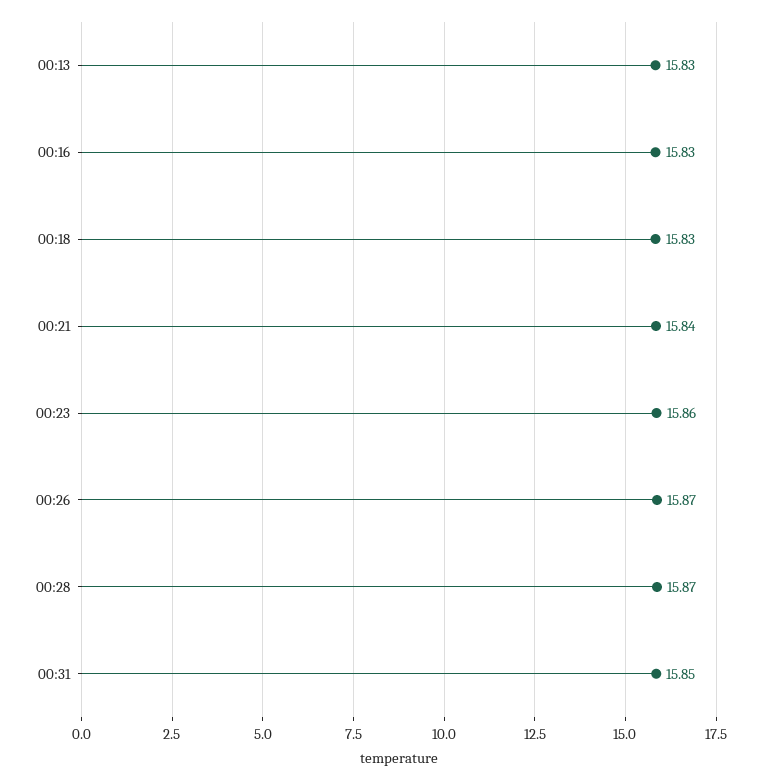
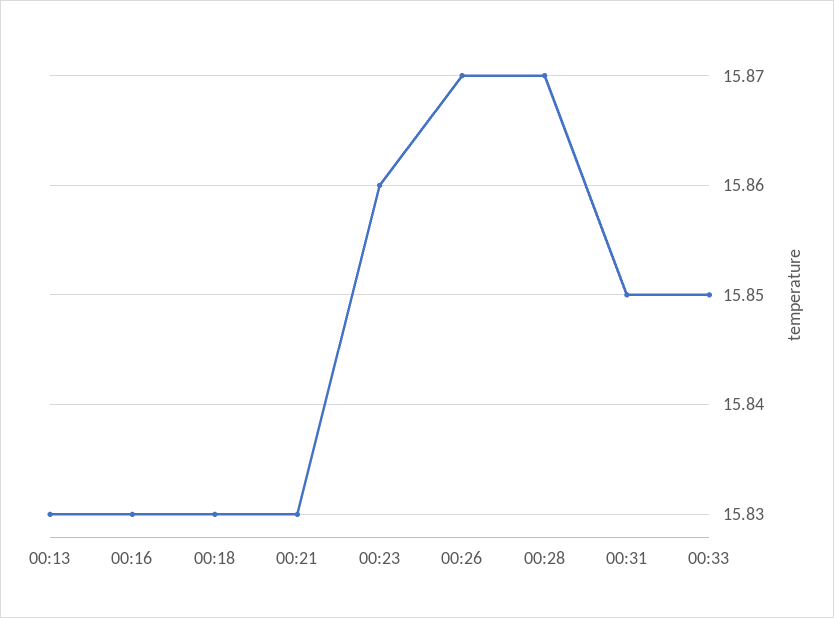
00:21: 15.84 -> 15.83
00:33: none -> 15.85

